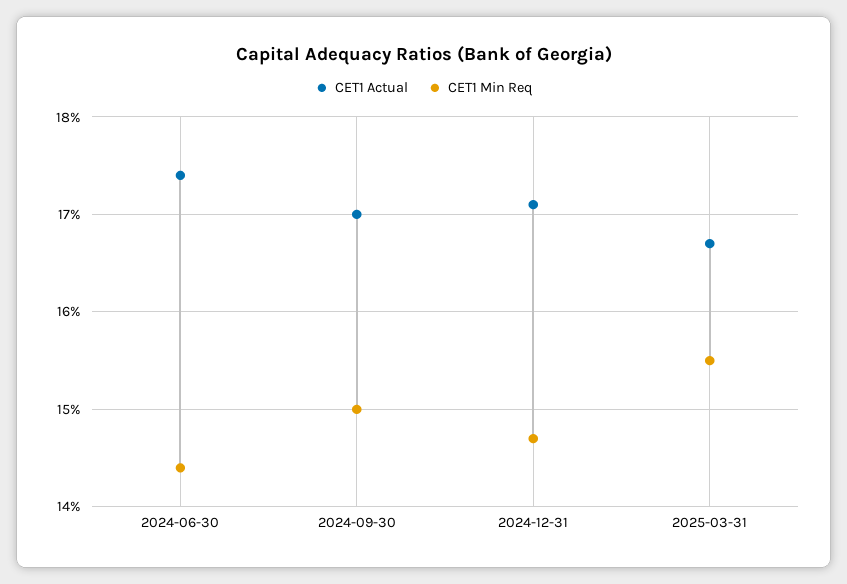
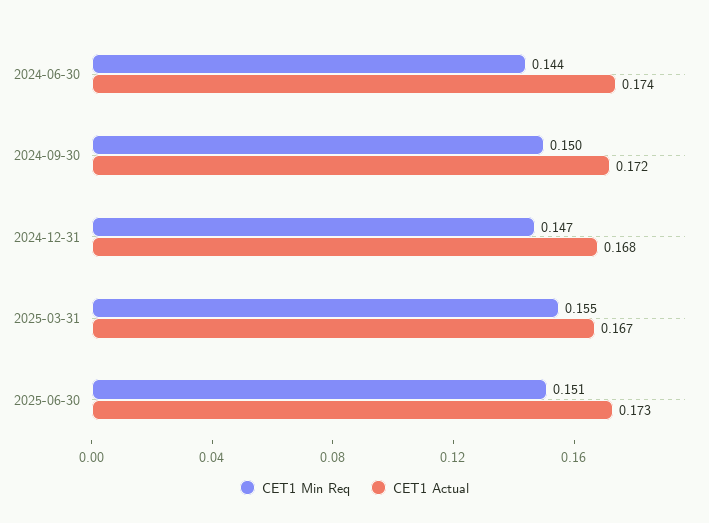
CET1 Actual, 2024-09-30: 0.17 -> 0.172
CET1 Actual, 2024-12-31: 0.171 -> 0.168
CET1 Min Req, 2025-06-30: none -> 0.151
CET1 Actual, 2025-06-30: none -> 0.173

